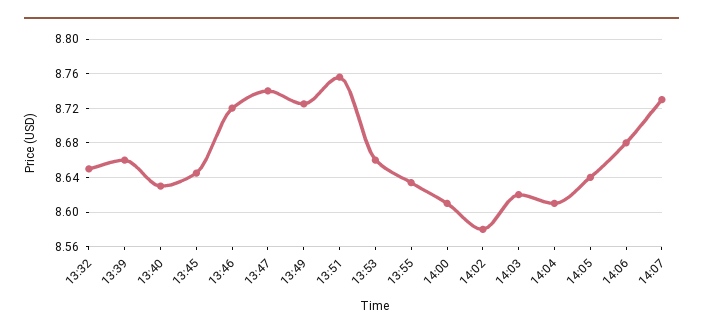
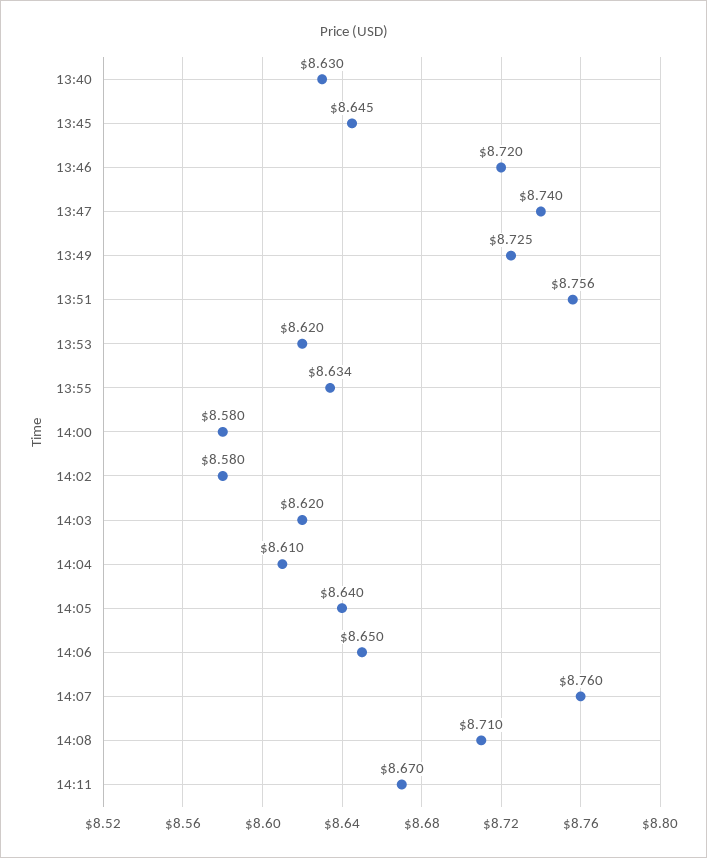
13:32: 8.65 -> none
13:39: 8.66 -> none
13:53: 8.66 -> 8.62
14:00: 8.61 -> 8.58
14:06: 8.68 -> 8.65
14:07: 8.73 -> 8.76
14:08: none -> 8.71
14:11: none -> 8.67

